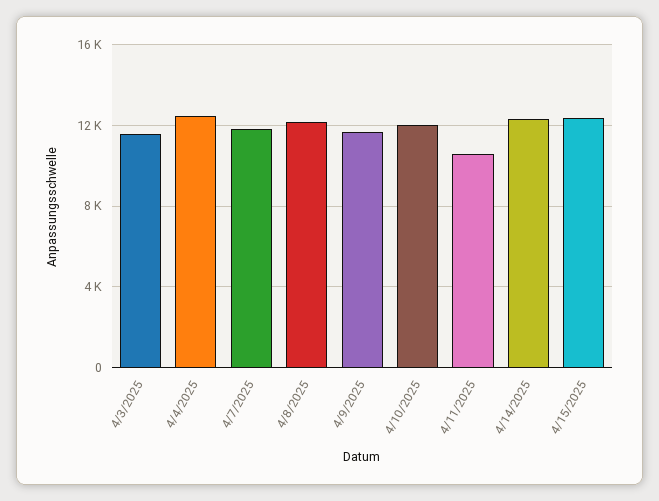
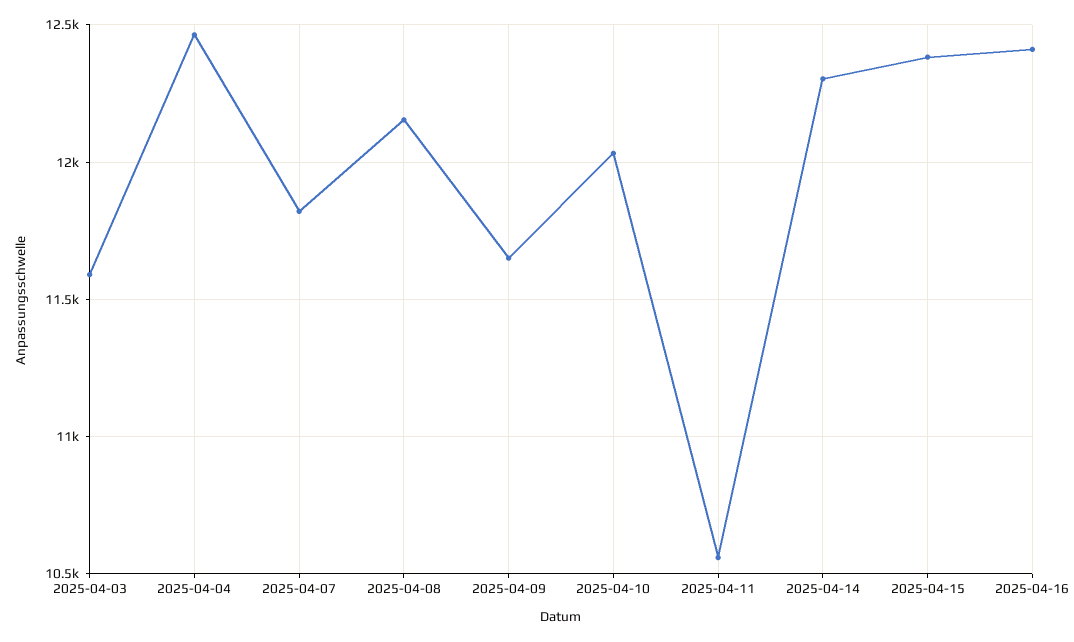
2025-04-16: none -> 12400

